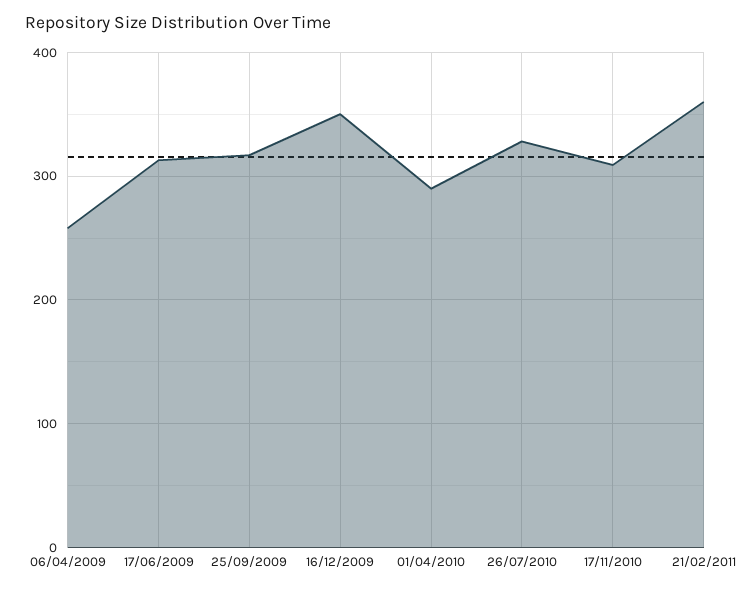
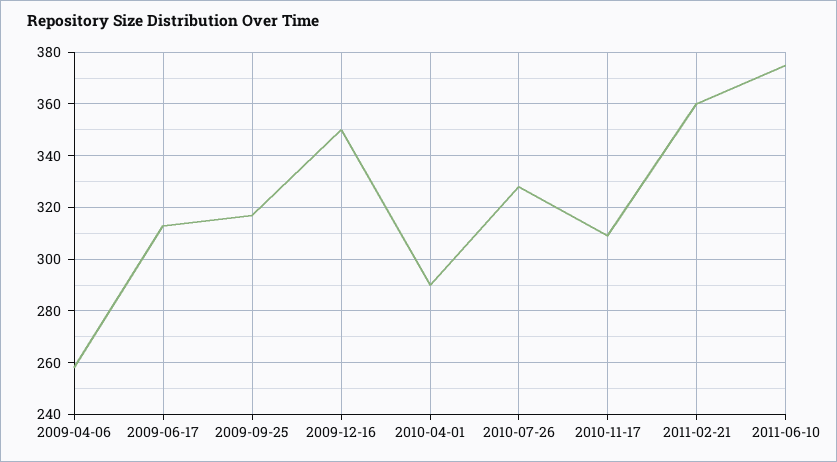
2011-06-10: none -> 375

